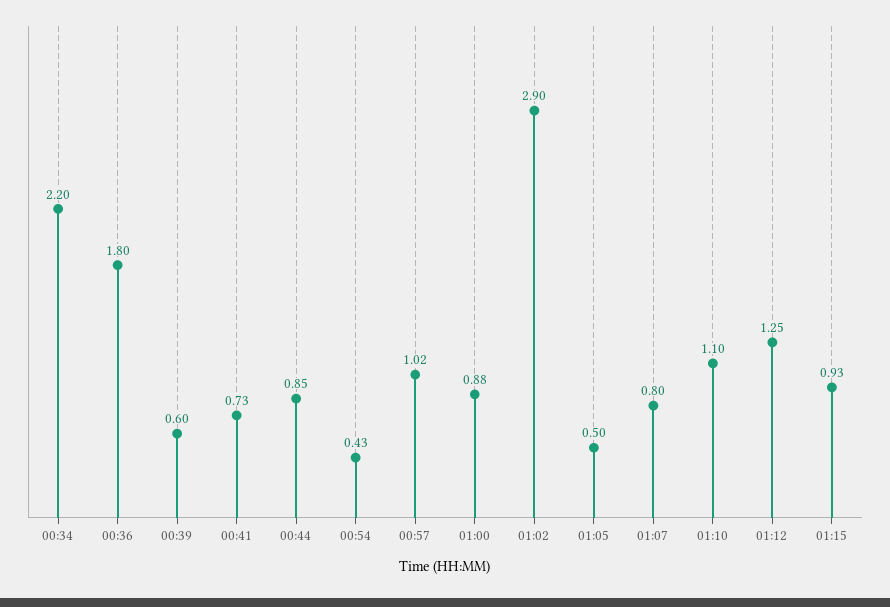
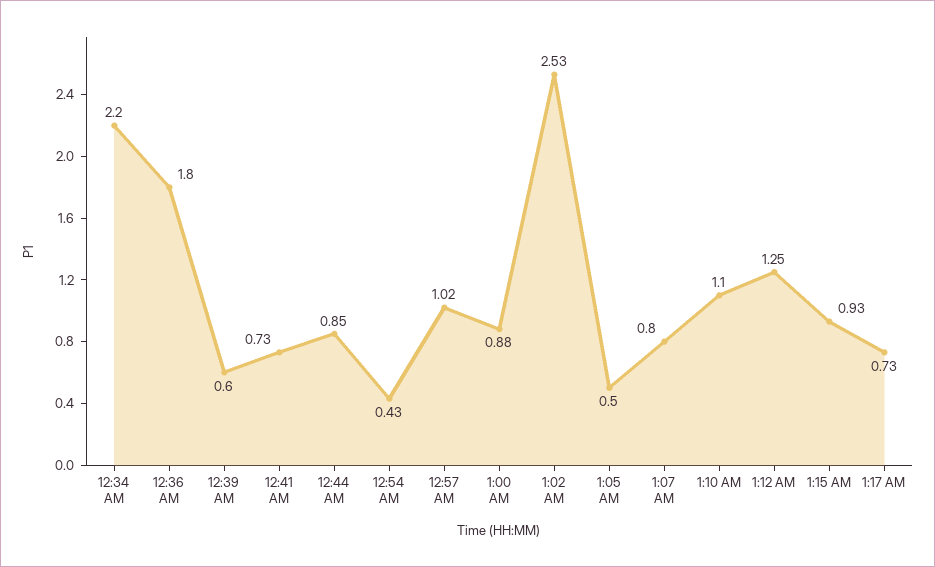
01:02: 2.9 -> 2.53
1:17 AM: none -> 0.73

